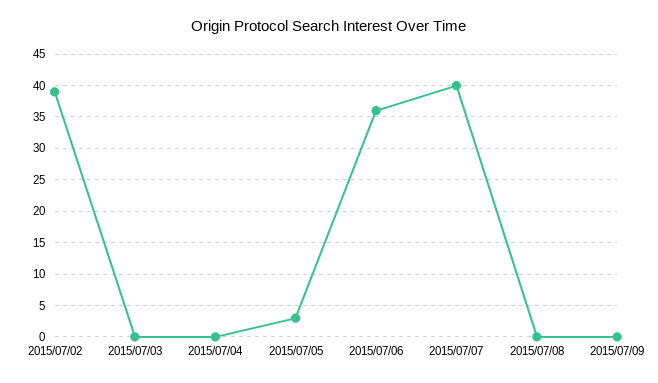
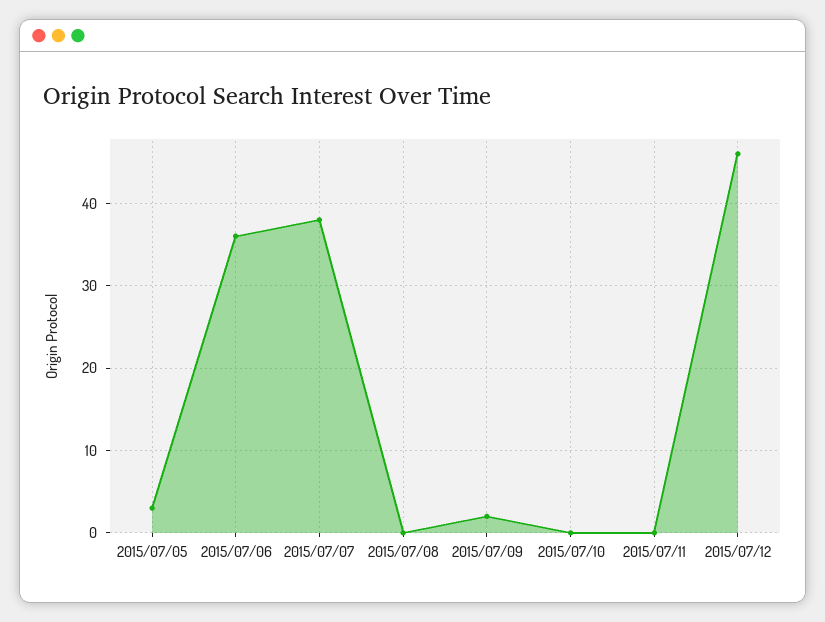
2015/07/02: 39 -> none
2015/07/03: 0 -> none
2015/07/04: 0 -> none
2015/07/07: 40 -> 38
2015/07/09: 0 -> 2
2015/07/10: none -> 0
2015/07/11: none -> 0
2015/07/12: none -> 46

